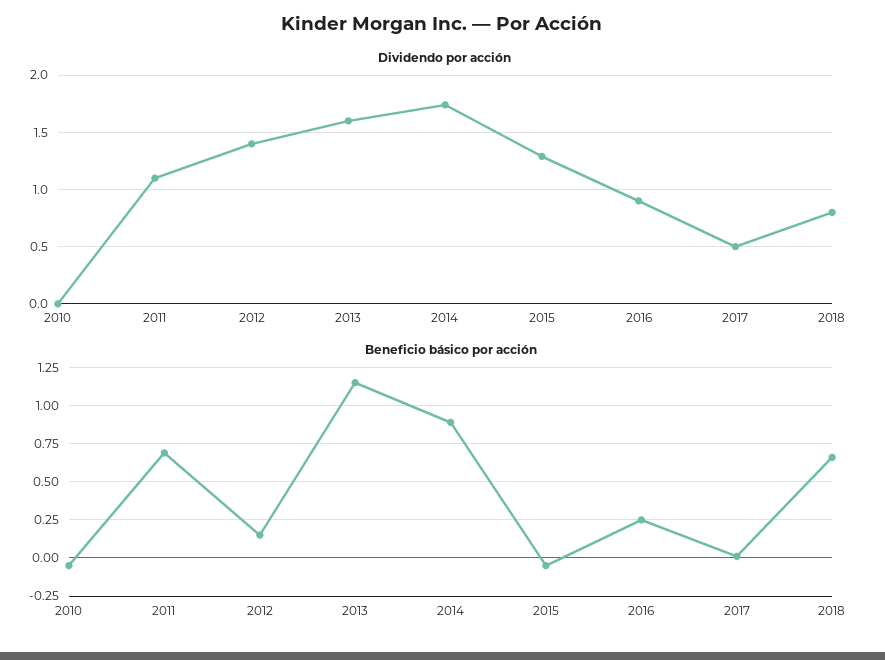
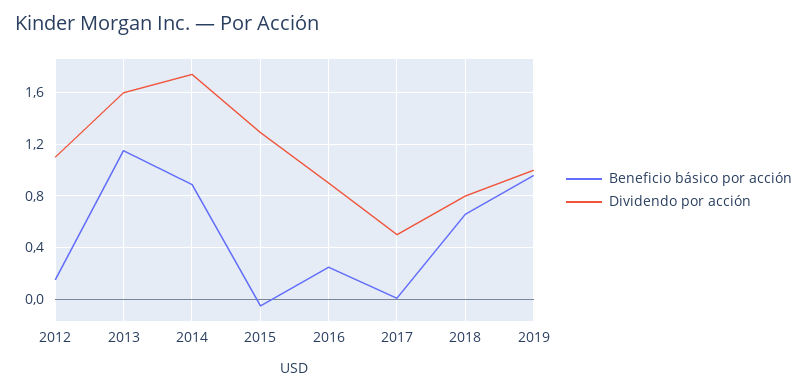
Dividendo por acción, 2010: 0 -> none
Dividendo por acción, 2011: 1.1 -> none
Dividendo por acción, 2012: 1.4 -> 1.1
Beneficio básico por acción, 2010: -0.05 -> none
Beneficio básico por acción, 2011: 0.7 -> none
Beneficio básico por acción, 2019: none -> 0.95
Dividendo por acción, 2019: none -> 1

